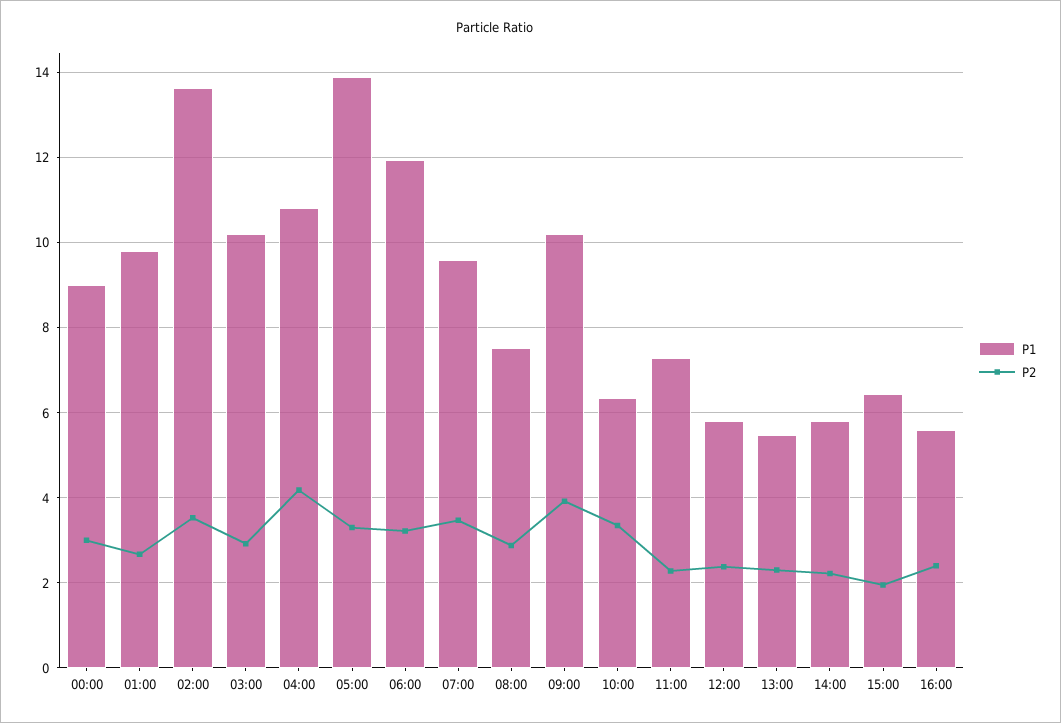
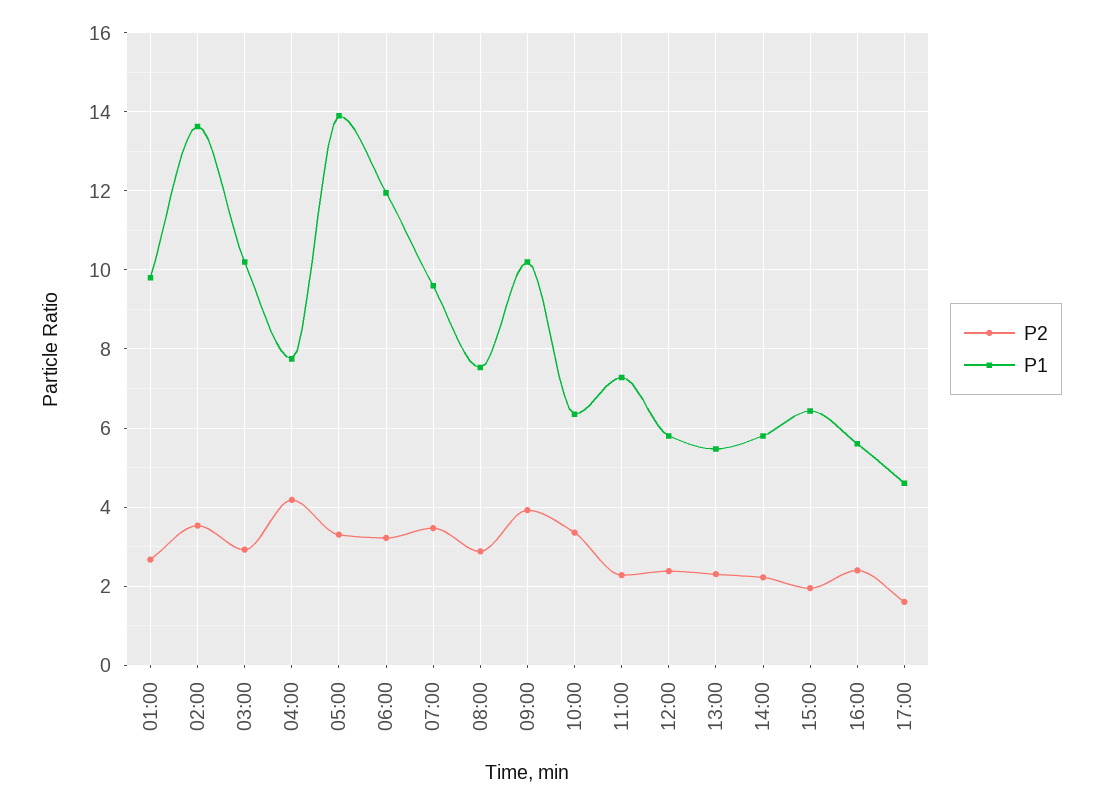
P1, 00:00: 9 -> none
P2, 00:00: 3 -> none
P1, 04:00: 10.8 -> 7.8
P2, 17:00: none -> 1.6
P1, 17:00: none -> 4.6

